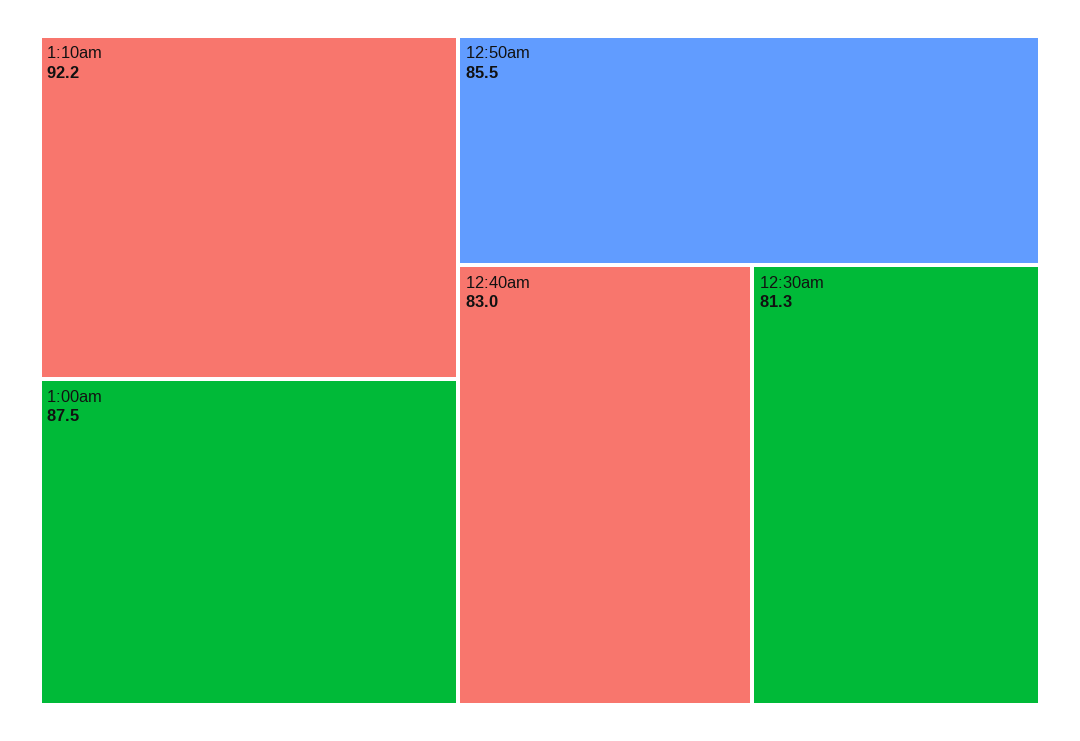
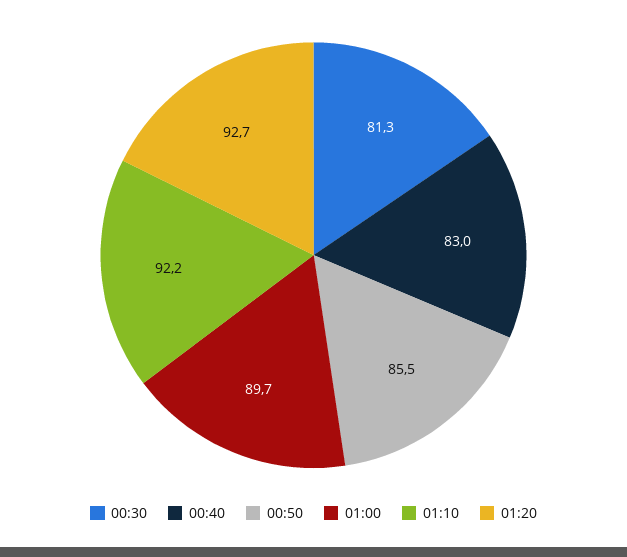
1:00am: 87.5 -> 89.7
01:20: none -> 92.7

